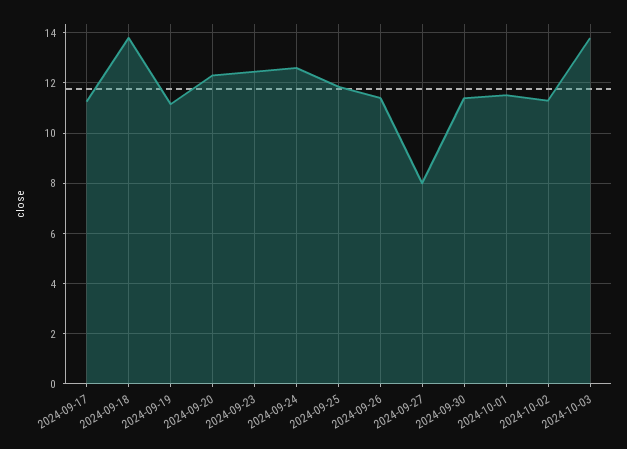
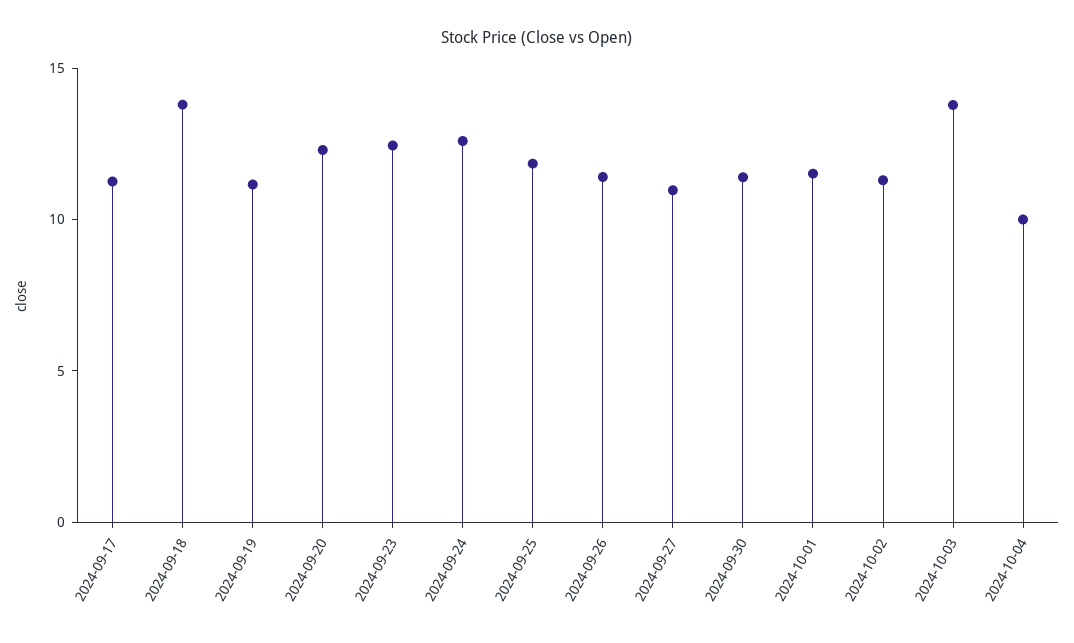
2024-09-27: 8 -> 11
2024-10-04: none -> 10

